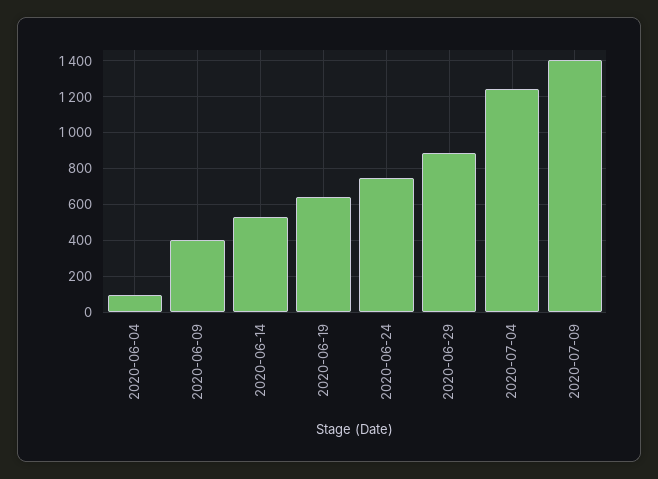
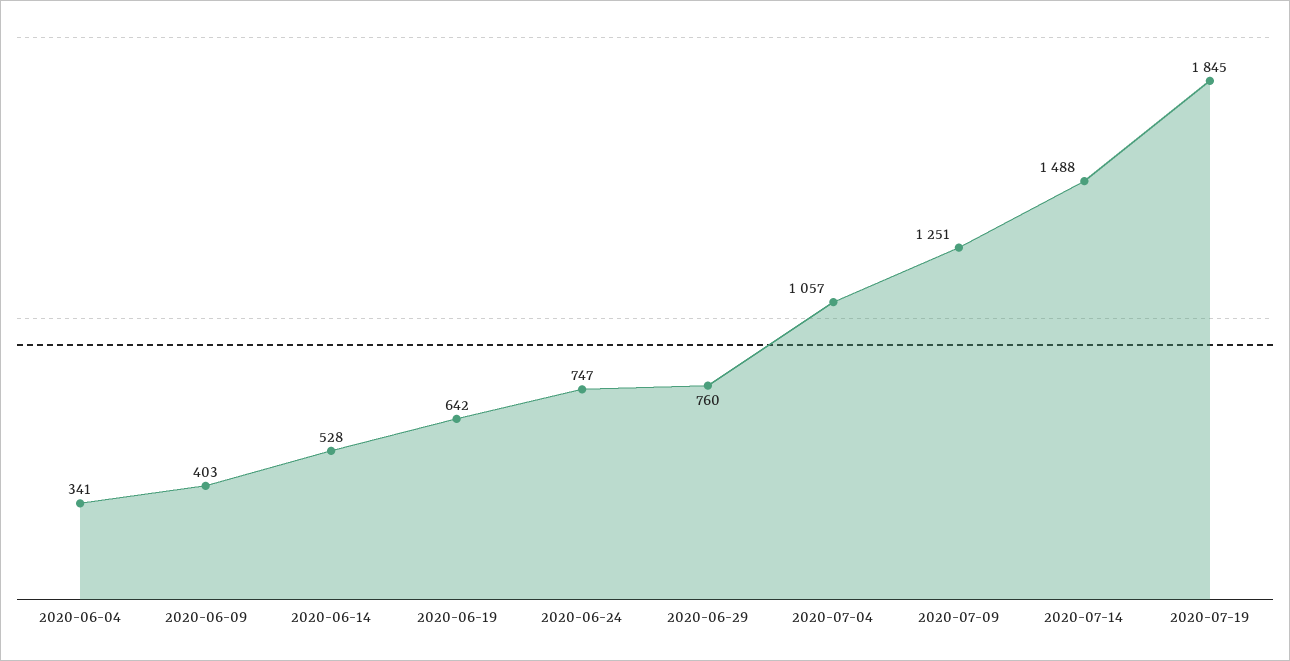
2020-06-04: 100 -> 341
2020-06-29: 900 -> 760
2020-07-04: 1250 -> 1057
2020-07-09: 1400 -> 1251
2020-07-14: none -> 1488
2020-07-19: none -> 1845

